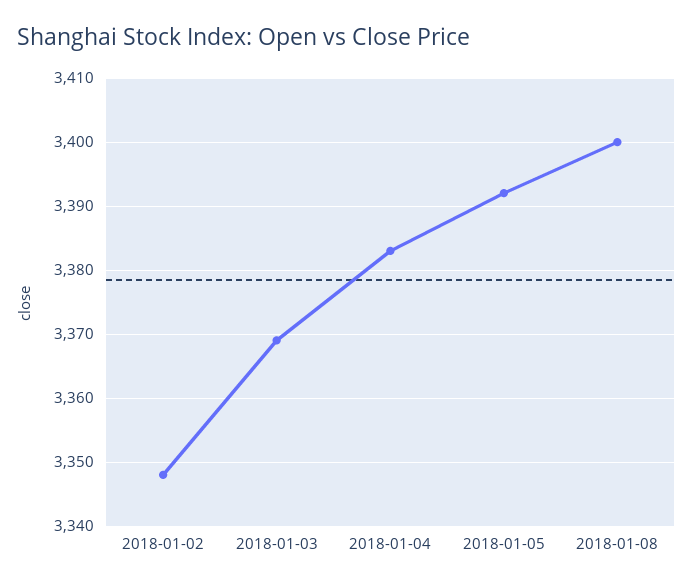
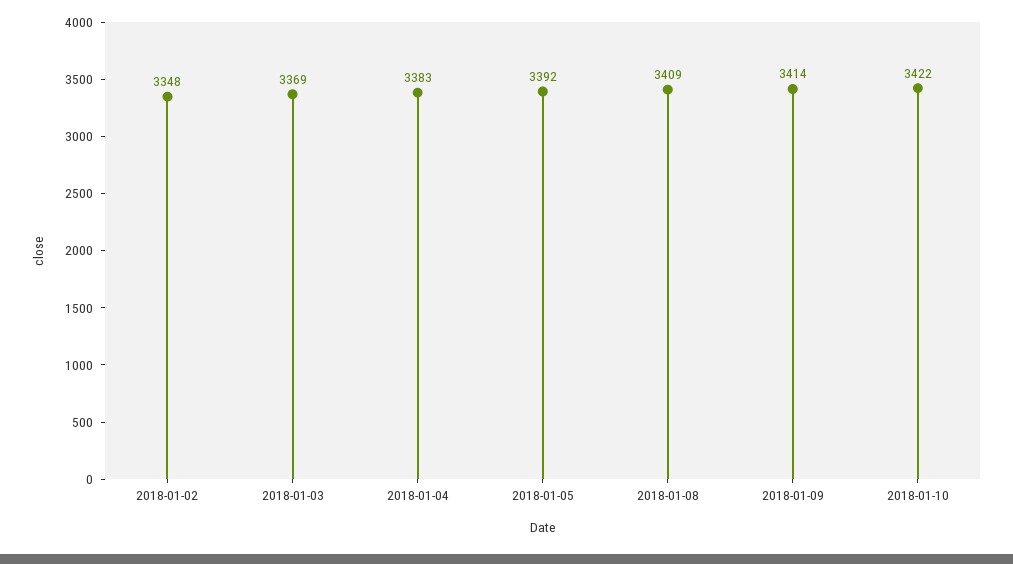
2018-01-08: 3400 -> 3409
2018-01-09: none -> 3414
2018-01-10: none -> 3422

